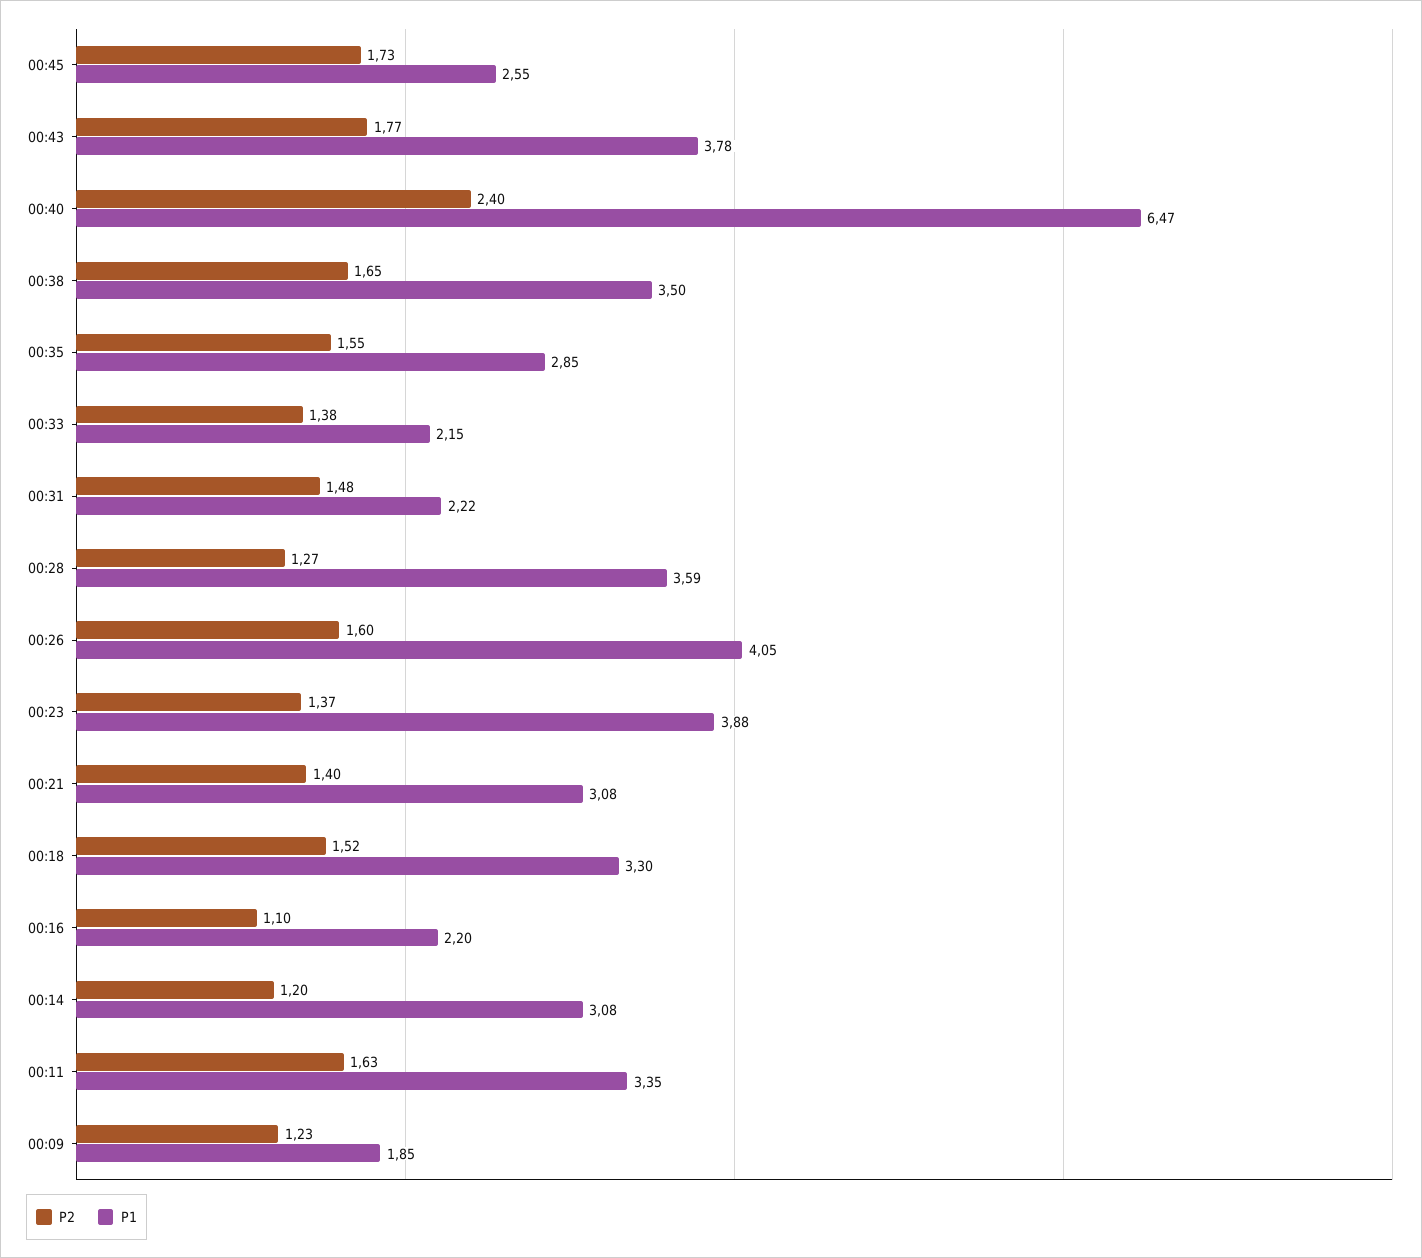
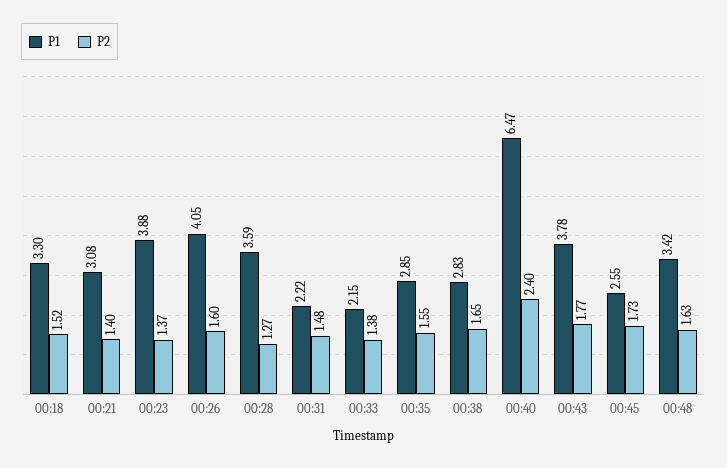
P1, 00:38: 3.5 -> 2.83
P2, 00:16: 1.1 -> none
P1, 00:16: 2.2 -> none
P2, 00:14: 1.2 -> none
P1, 00:14: 3.08 -> none
P2, 00:11: 1.63 -> none
P1, 00:11: 3.35 -> none
P2, 00:09: 1.23 -> none
P1, 00:09: 1.85 -> none
P1, 00:48: none -> 3.42
P2, 00:48: none -> 1.63

